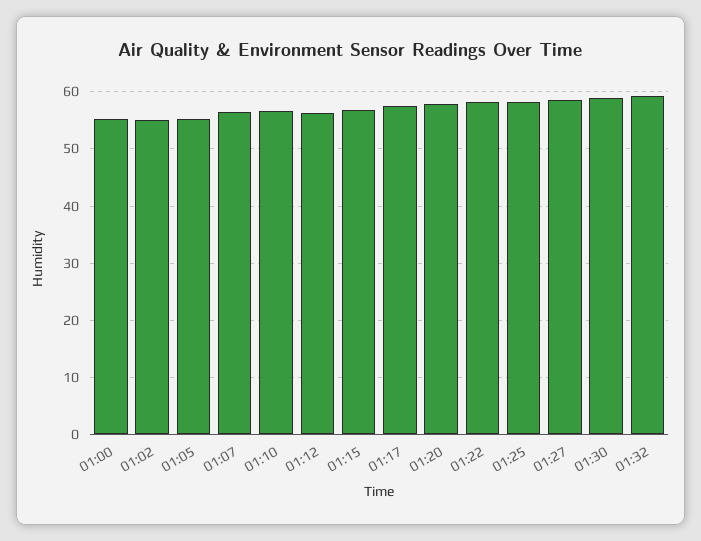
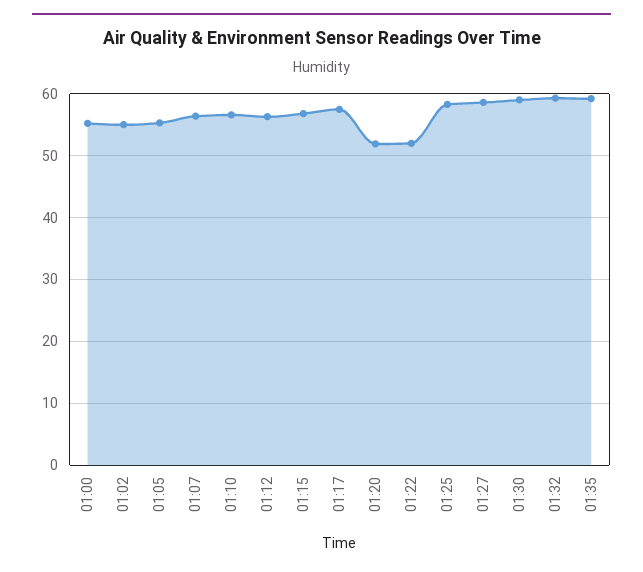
01:20: 58 -> 52
01:22: 58 -> 52
01:35: none -> 59

